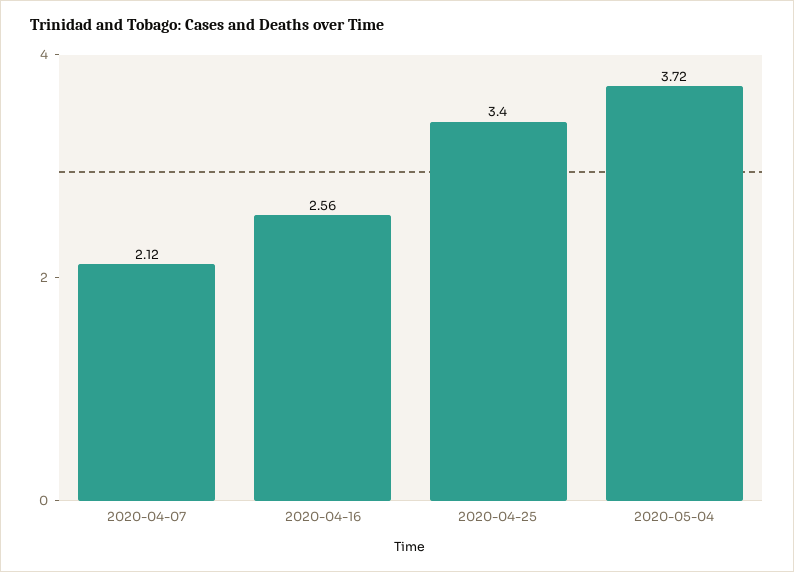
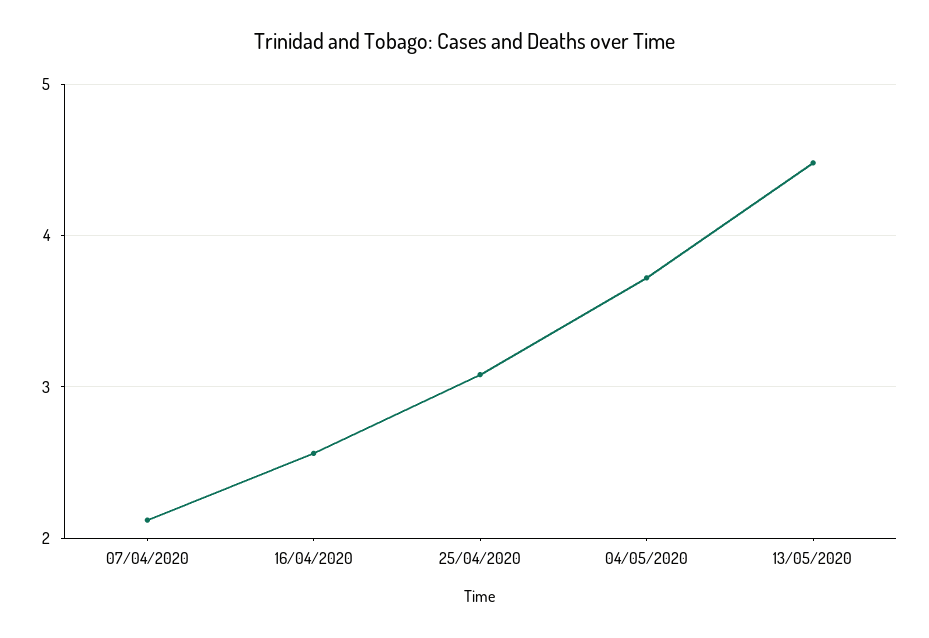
2020-04-25: 3.4 -> 3.1
13/05/2020: none -> 4.5

